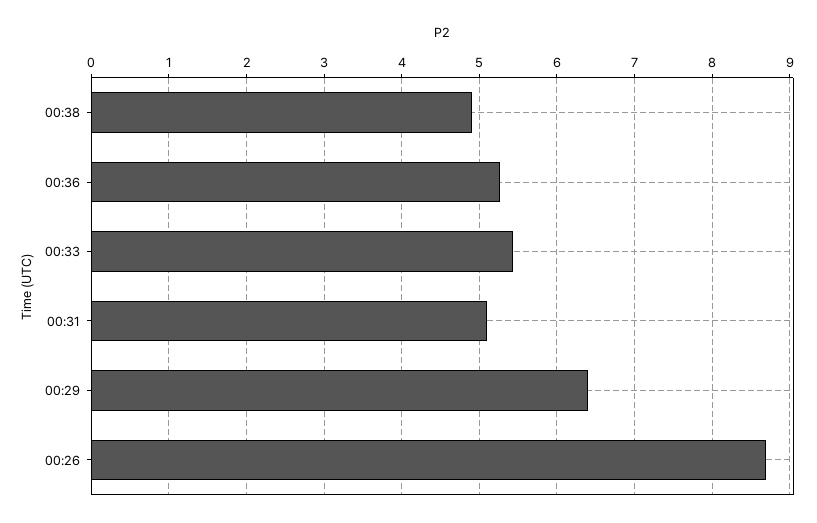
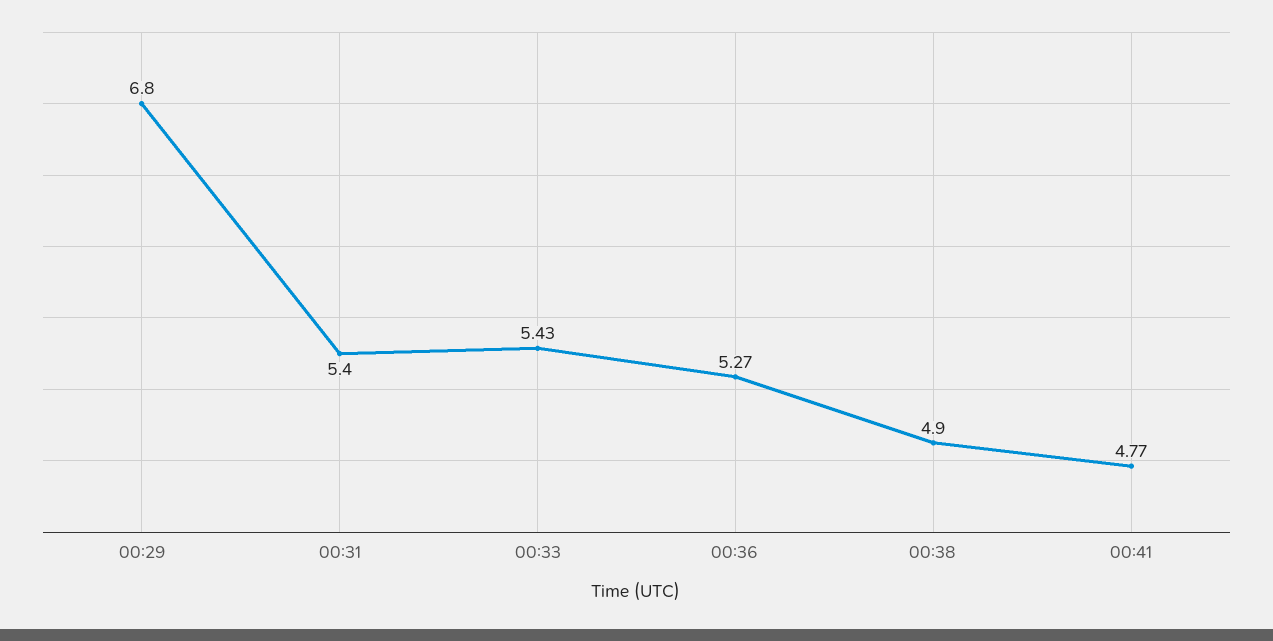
00:31: 5.1 -> 5.4
00:29: 6.4 -> 6.8
00:26: 8.7 -> none
00:41: none -> 4.77

